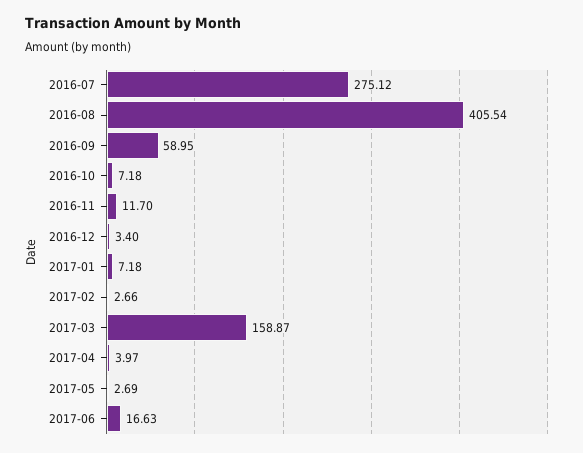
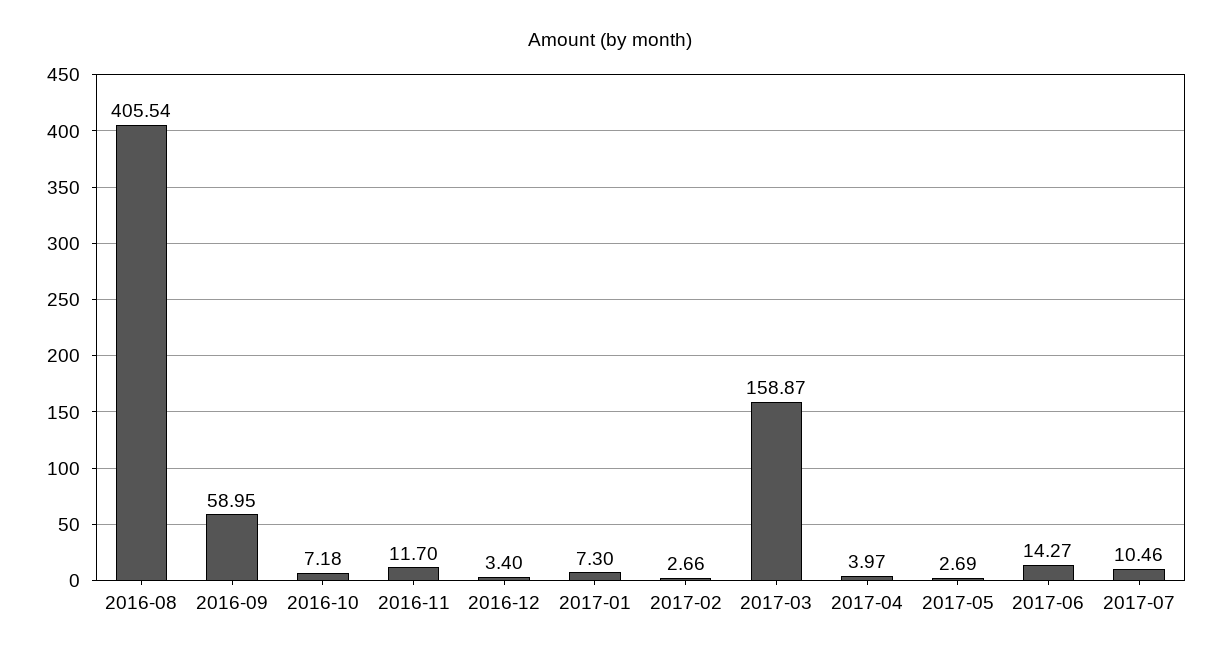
2016-07: 275.12 -> none
2017-01: 7.18 -> 7.3
2017-06: 16.63 -> 14.27
2017-07: none -> 10.46

